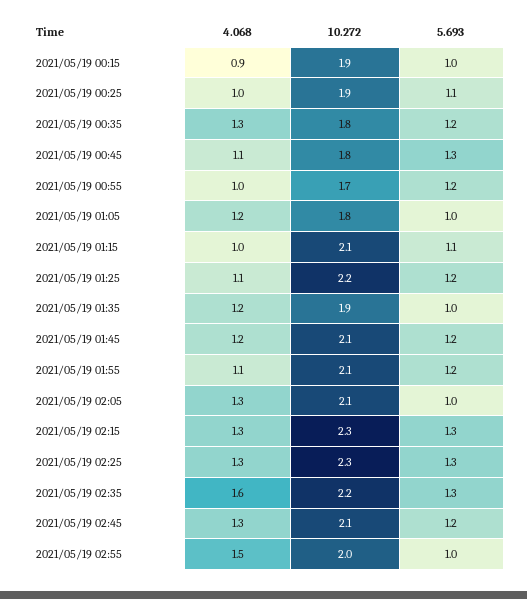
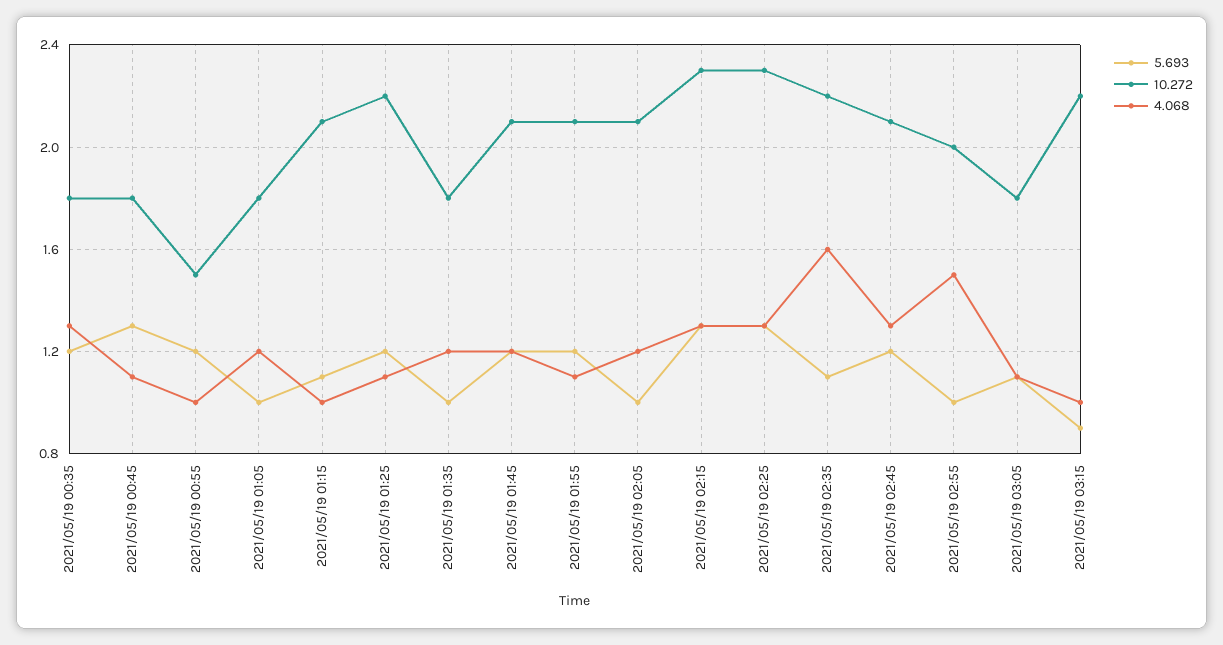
4.068, 2021/05/19 00:15: 0.9 -> none
10.272, 2021/05/19 00:15: 1.9 -> none
5.693, 2021/05/19 00:15: 1 -> none
4.068, 2021/05/19 00:25: 1 -> none
10.272, 2021/05/19 00:25: 1.9 -> none
5.693, 2021/05/19 00:25: 1.1 -> none
10.272, 2021/05/19 00:55: 1.7 -> 1.5
10.272, 2021/05/19 01:35: 1.9 -> 1.8
4.068, 2021/05/19 02:05: 1.3 -> 1.2
5.693, 2021/05/19 02:35: 1.3 -> 1.1
5.693, 2021/05/19 03:05: none -> 1.1
10.272, 2021/05/19 03:05: none -> 1.8
4.068, 2021/05/19 03:05: none -> 1.1
5.693, 2021/05/19 03:15: none -> 0.9
10.272, 2021/05/19 03:15: none -> 2.2
4.068, 2021/05/19 03:15: none -> 1

